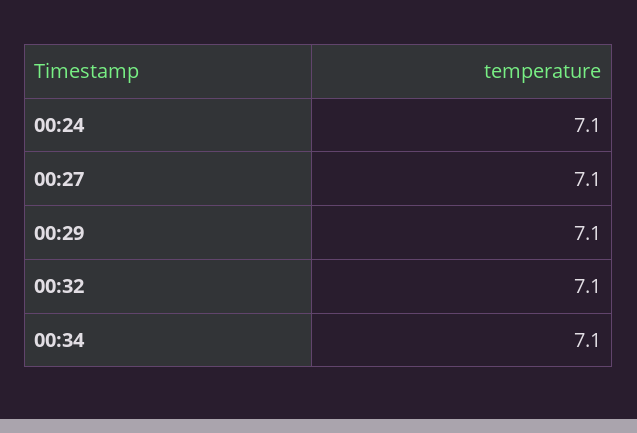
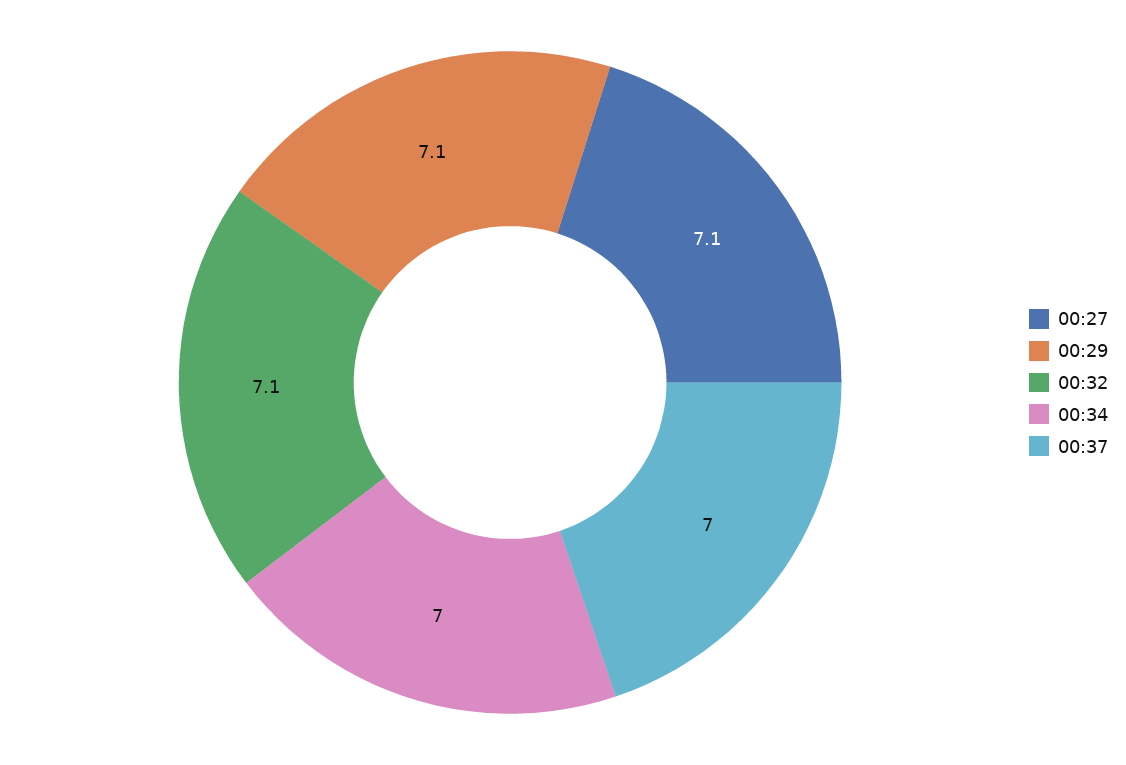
00:24: 7.1 -> none
00:34: 7.1 -> 7
00:37: none -> 7

